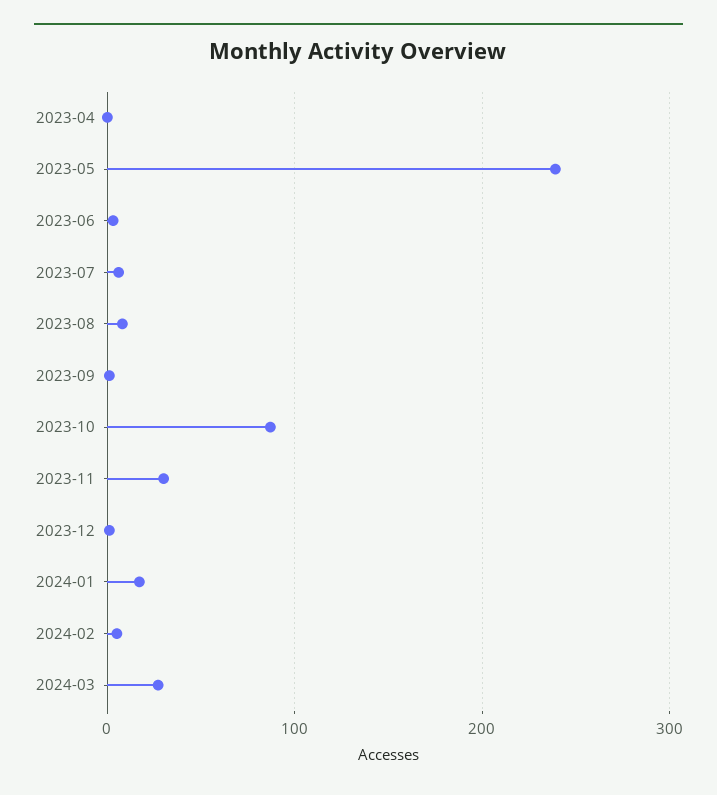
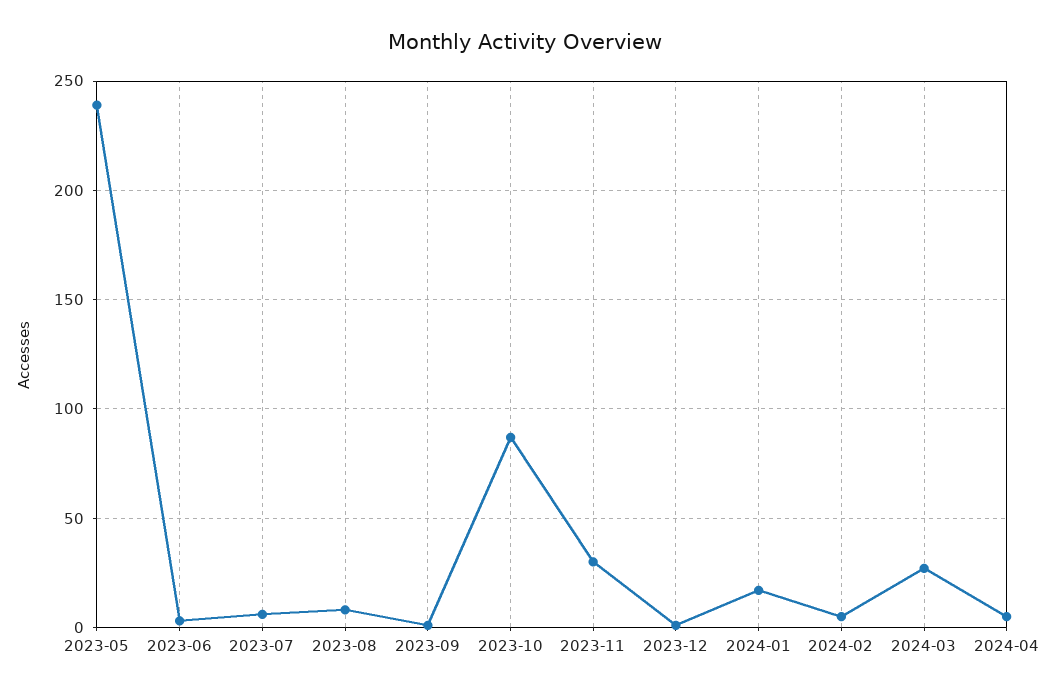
2023-04: 0 -> none
2024-04: none -> 5

